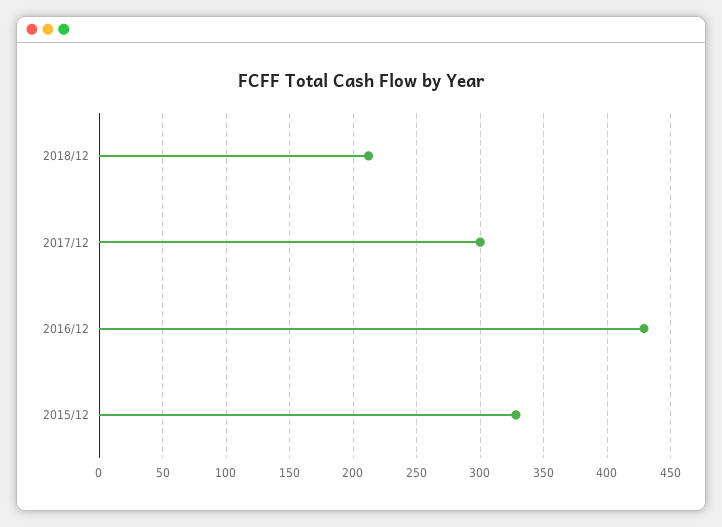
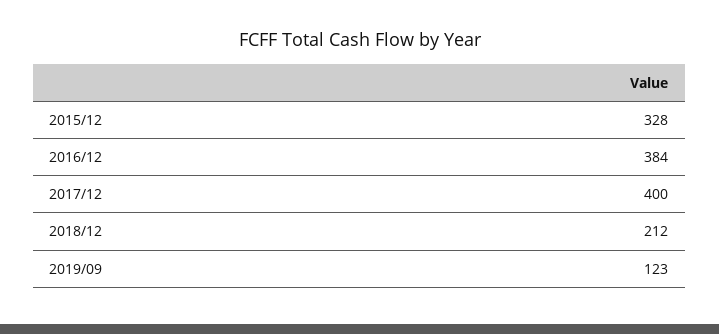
2017/12: 300 -> 400
2016/12: 430 -> 384
2019/09: none -> 123

